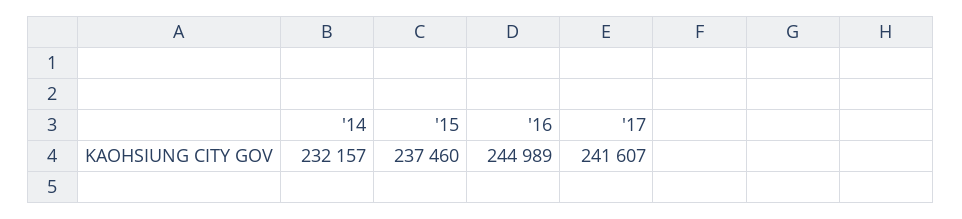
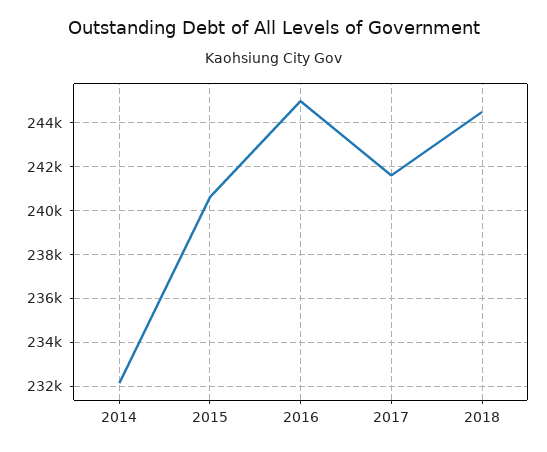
'15: 237460 -> 240500
2018: none -> 244500

